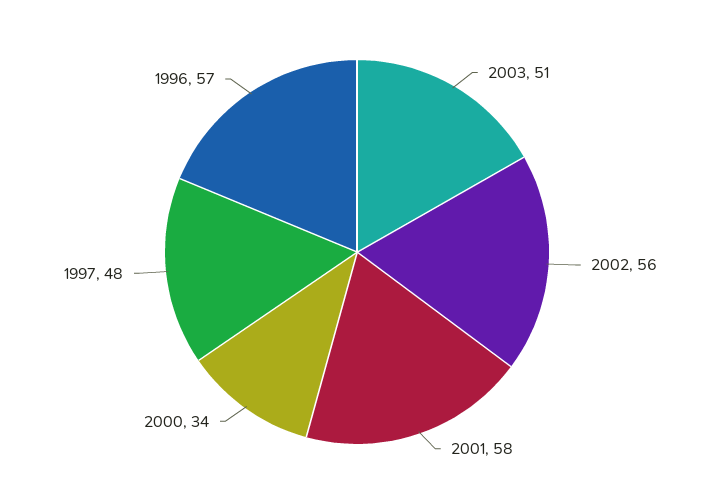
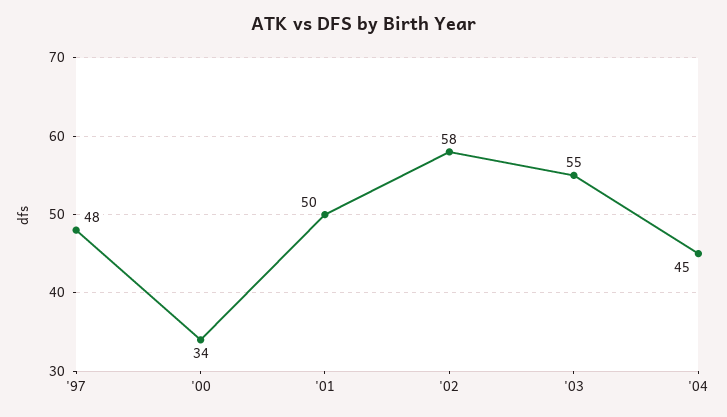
2003: 51 -> 55
2002: 56 -> 58
2001: 58 -> 50
1996: 57 -> none
'04: none -> 45

